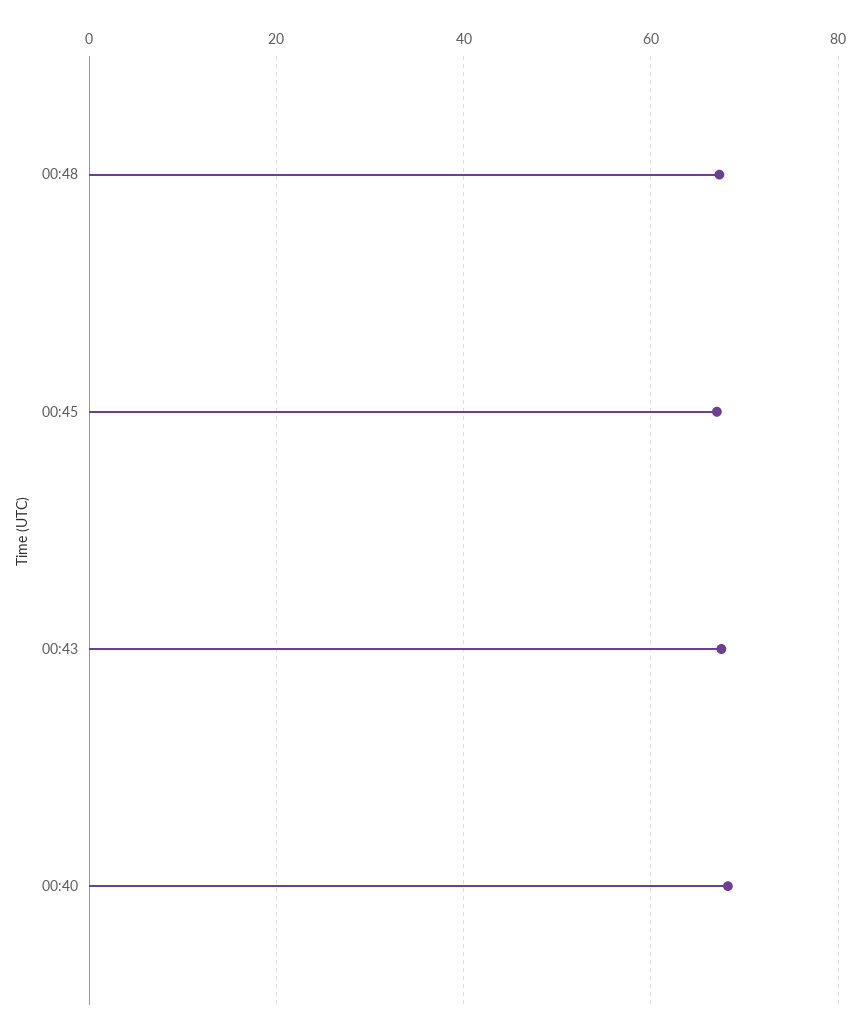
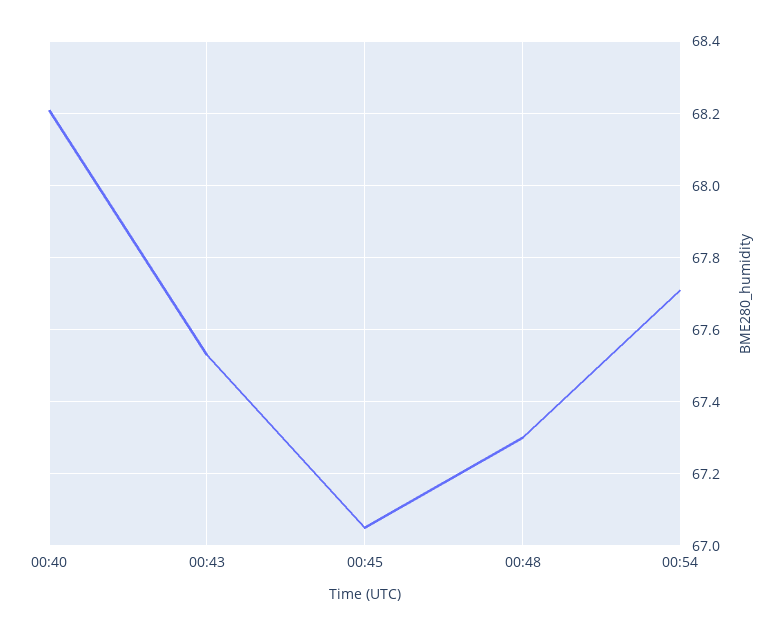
00:54: none -> 67.7

